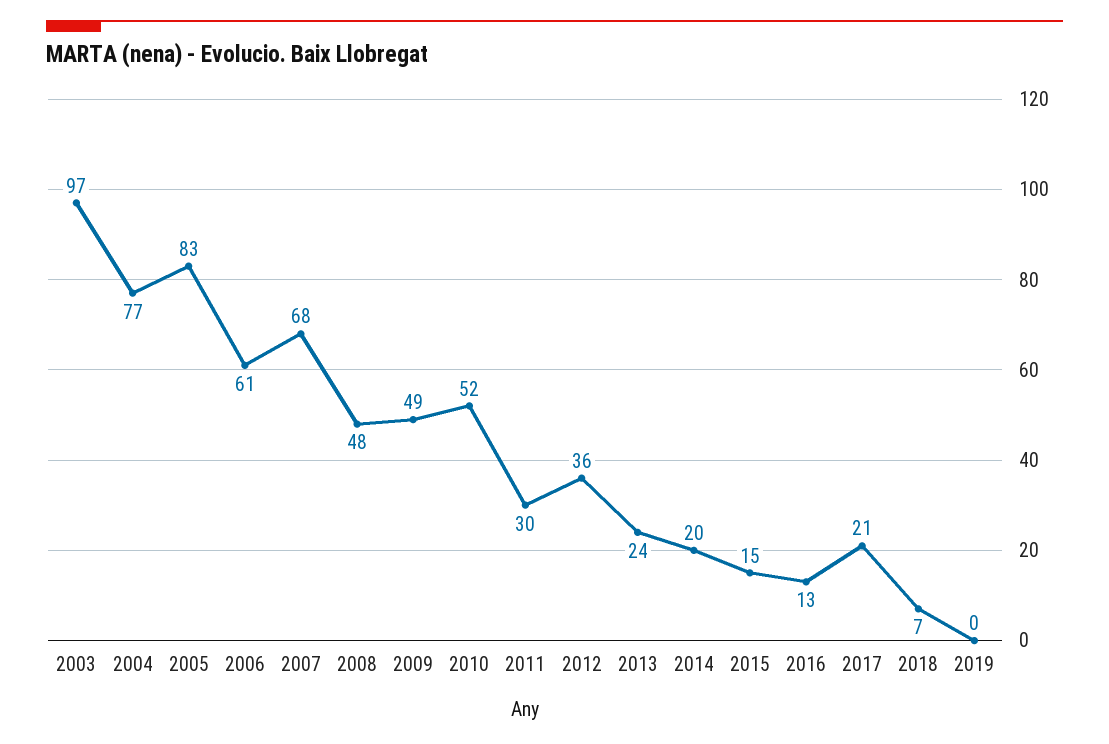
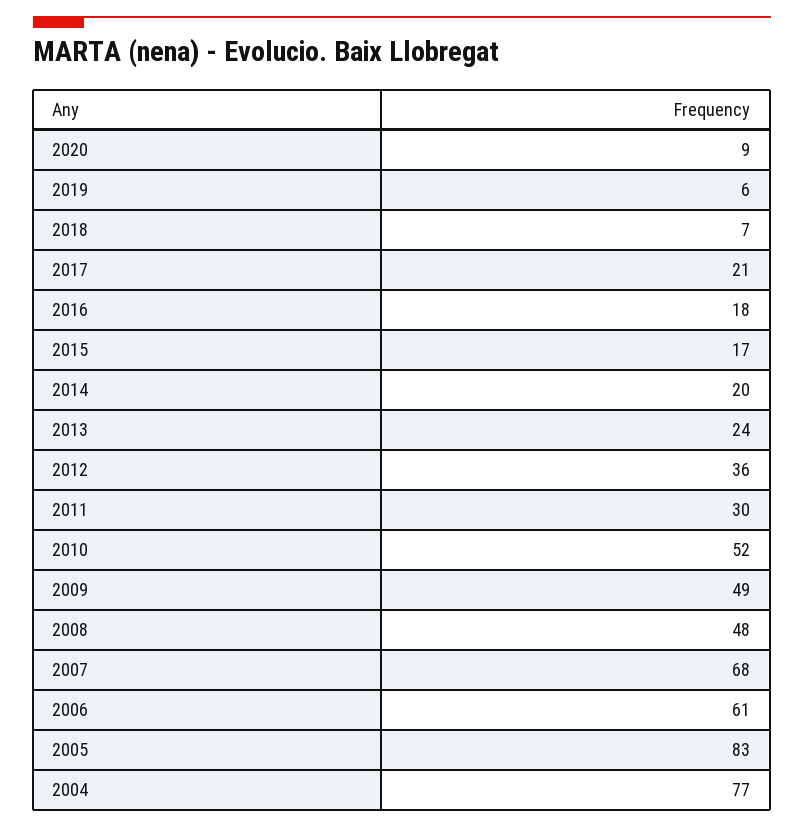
2003: 97 -> none
2015: 15 -> 17
2016: 13 -> 18
2019: 0 -> 6
2020: none -> 9

